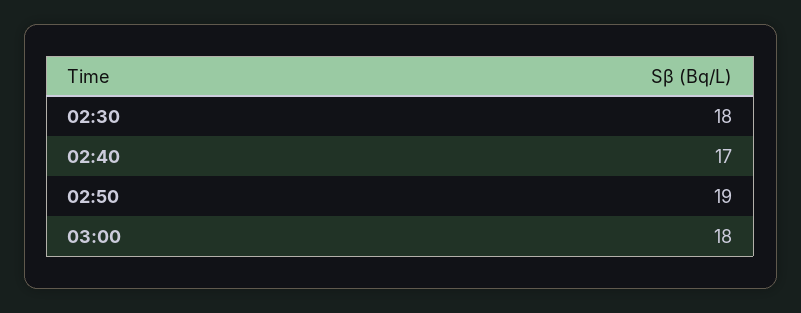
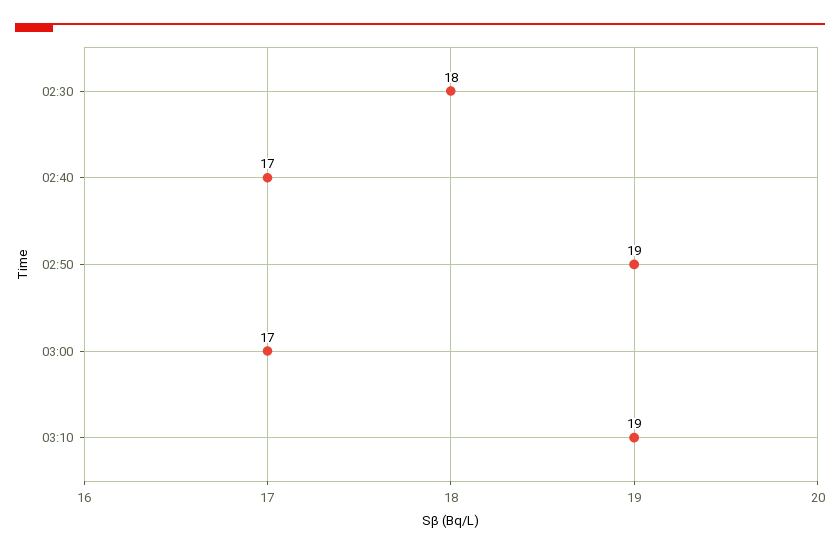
03:00: 18 -> 17
03:10: none -> 19

